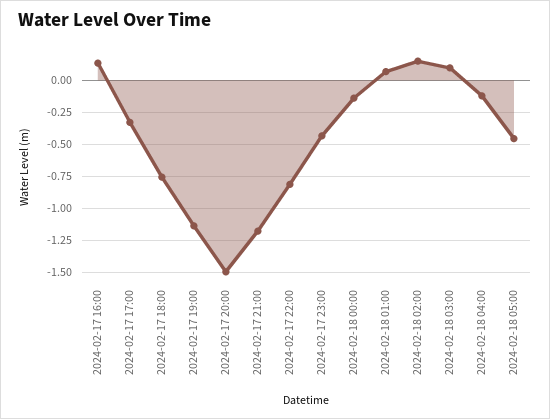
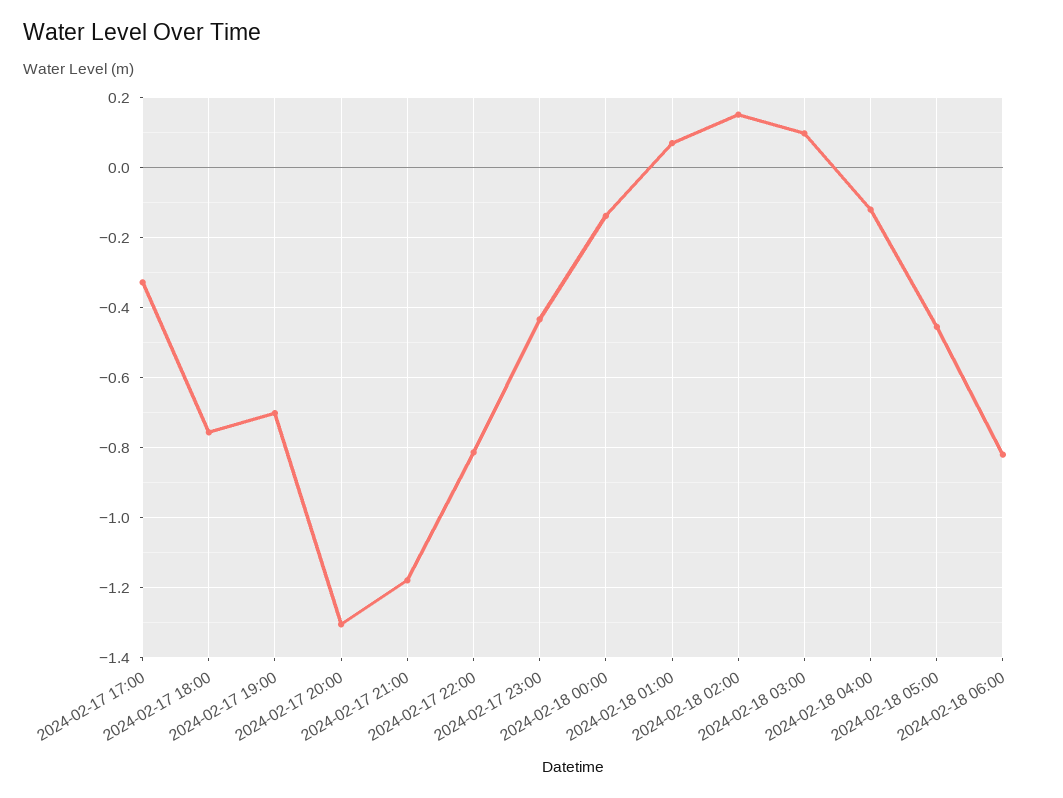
2024-02-17 16:00: 0.15 -> none
2024-02-17 19:00: -1.15 -> -0.7
2024-02-17 20:00: -1.5 -> -1.3
2024-02-18 06:00: none -> -0.82

